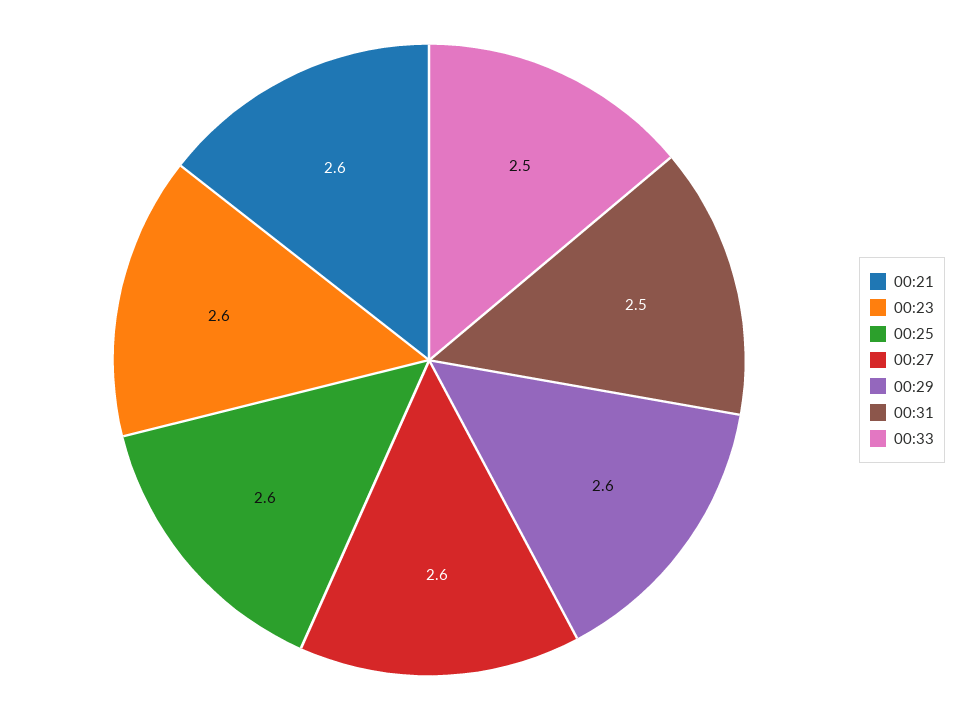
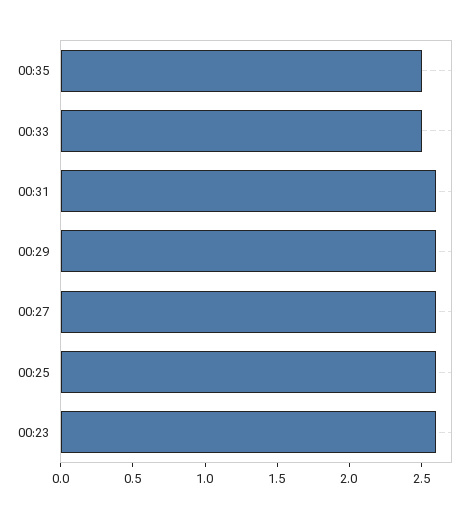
00:21: 2.6 -> none
00:31: 2.5 -> 2.6
00:35: none -> 2.5

